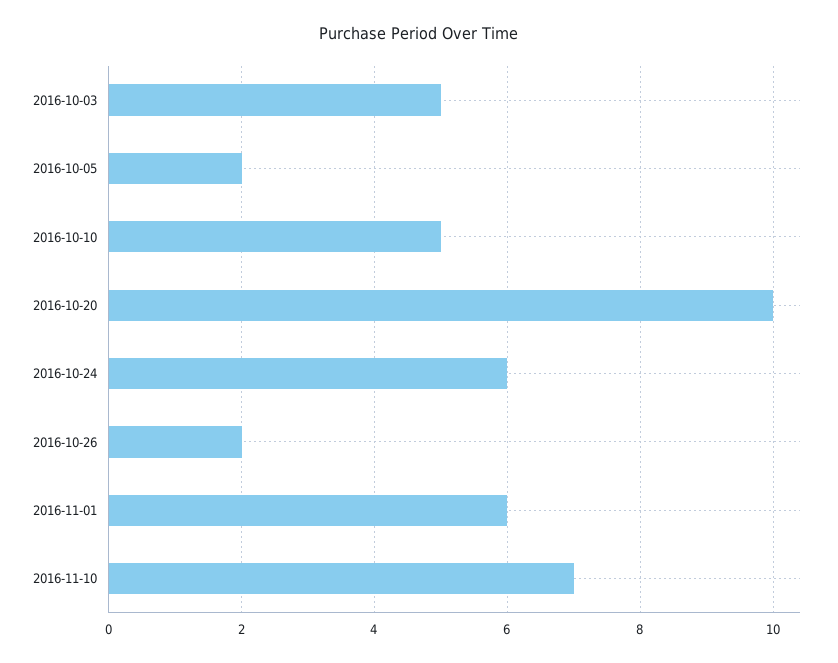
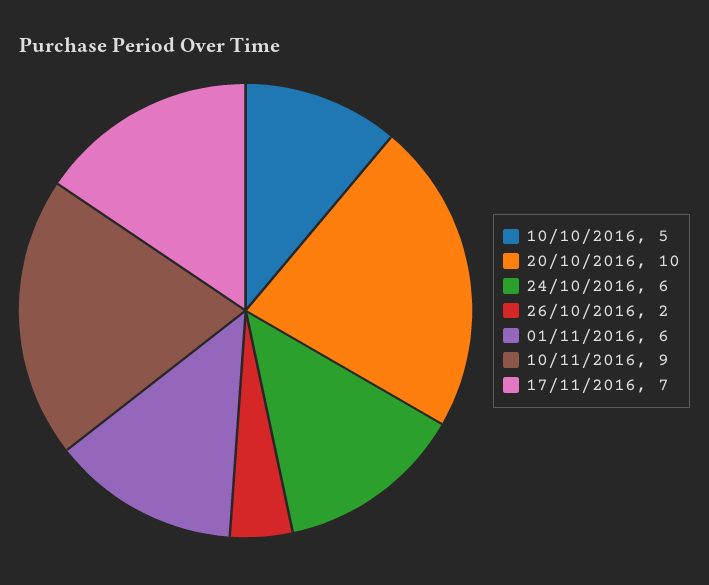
2016-10-03: 5 -> none
2016-10-05: 2 -> none
2016-11-10: 7 -> 9
17/11/2016: none -> 7

